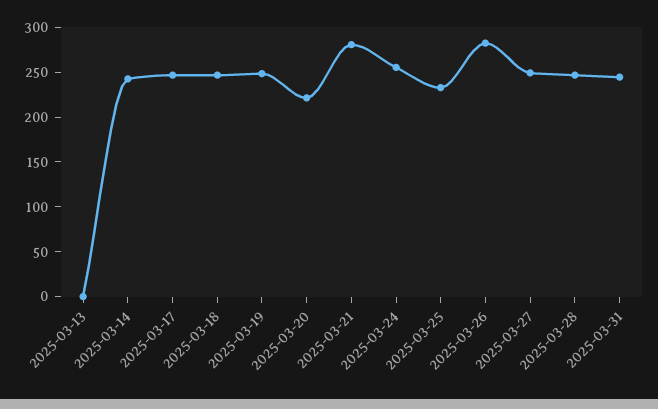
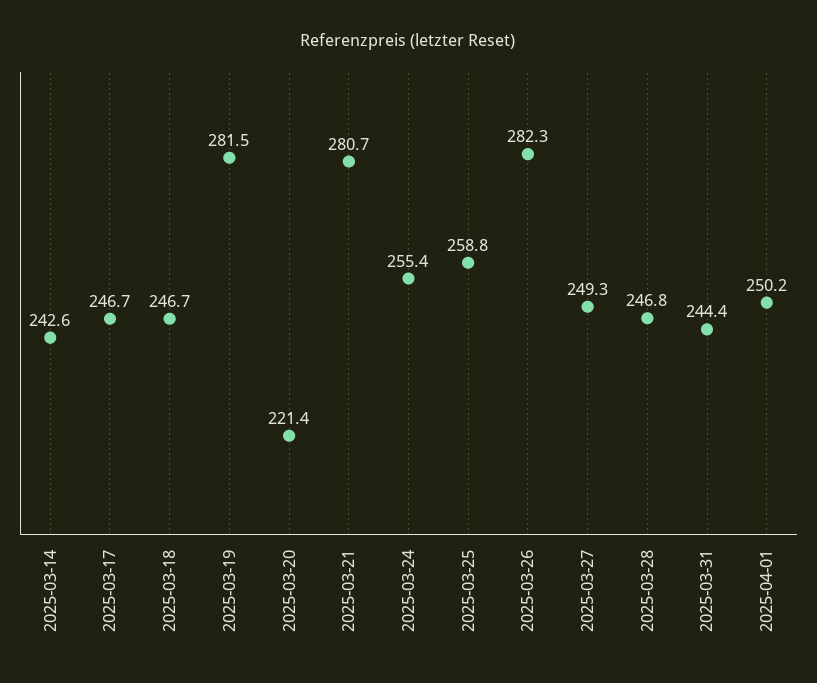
2025-03-13: 0 -> none
2025-03-19: 250 -> 281.5
2025-03-25: 230 -> 258.8
2025-04-01: none -> 250.2

